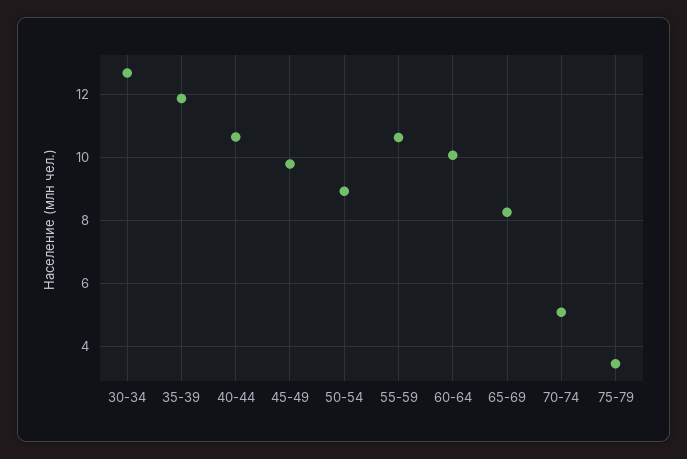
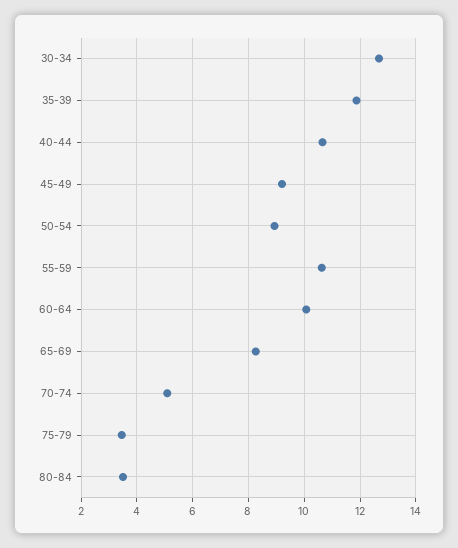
45-49: 9.8 -> 9.25
80-84: none -> 3.5

